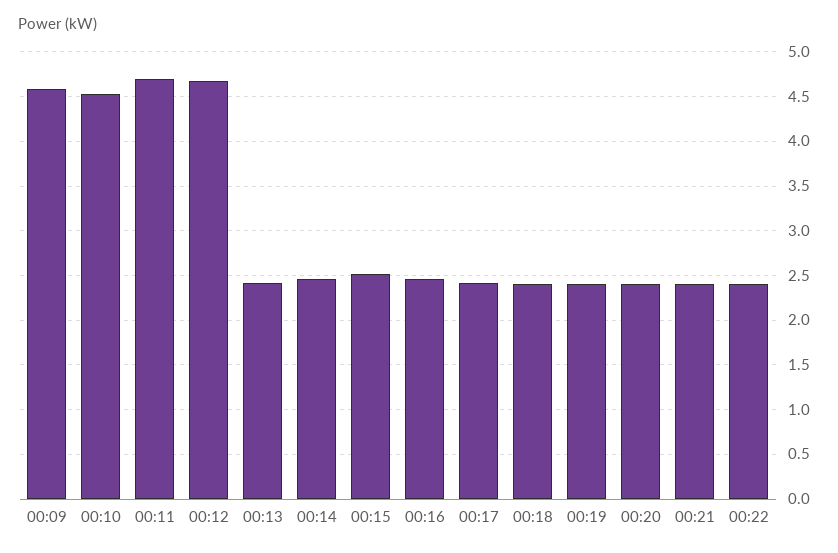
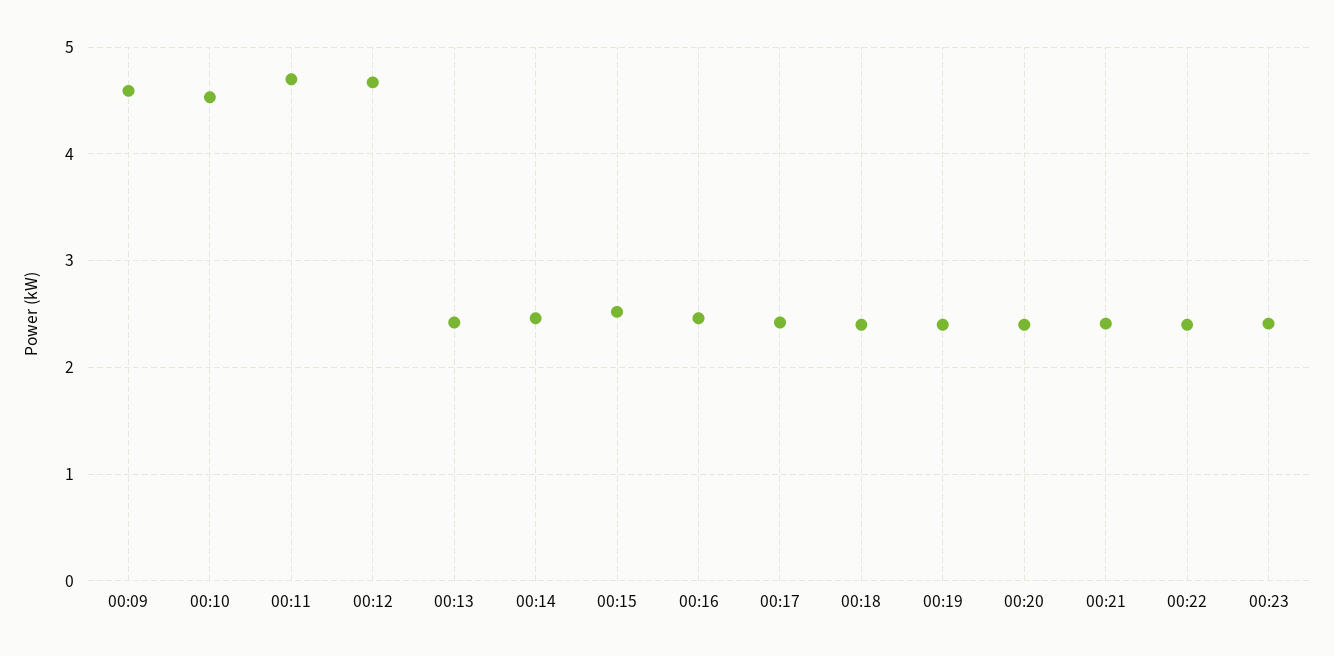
00:23: none -> 2.4

